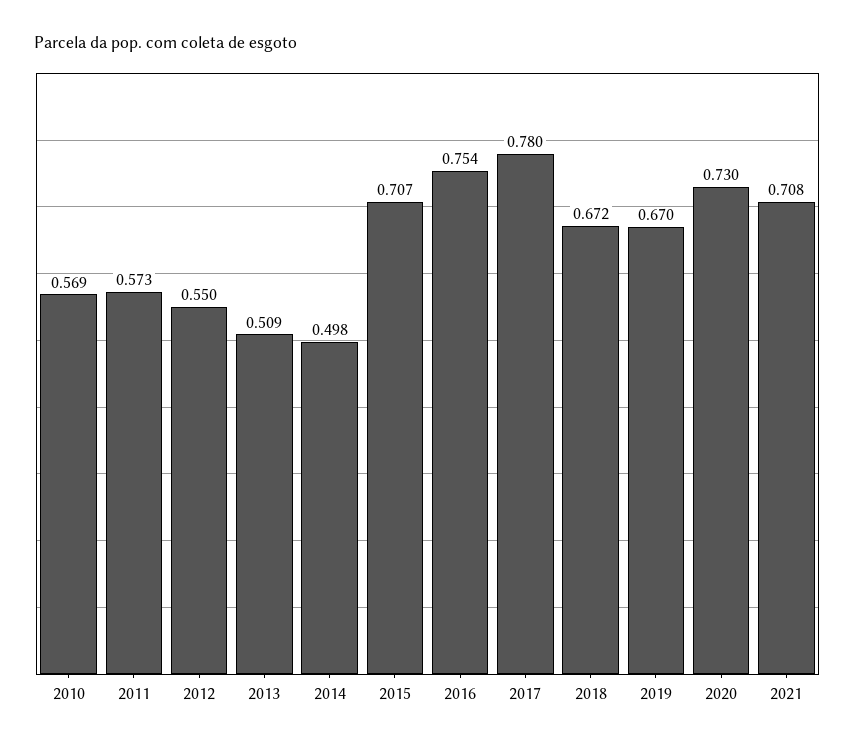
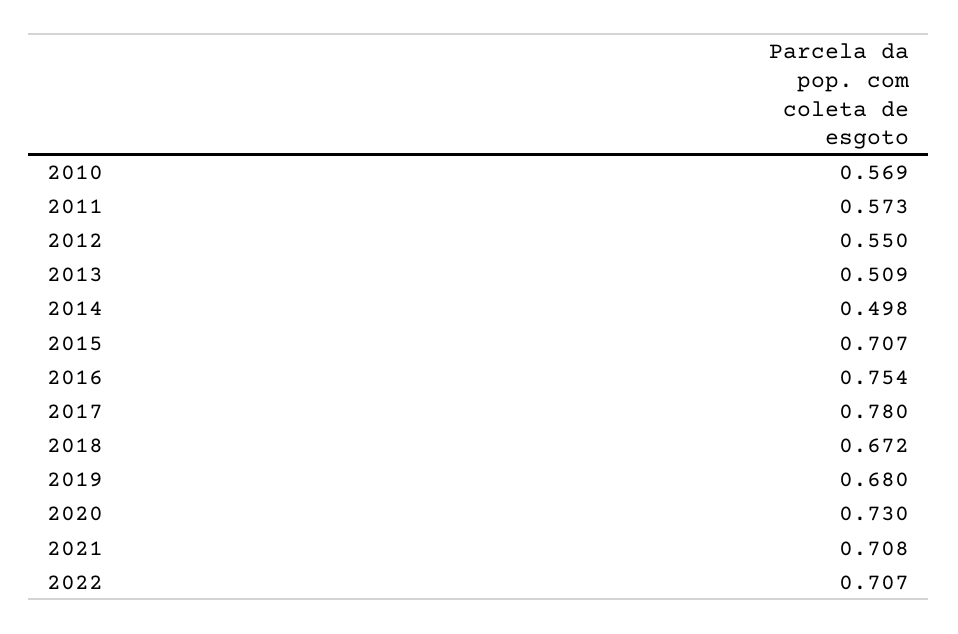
2019: 0.67 -> 0.68
2022: none -> 0.707

